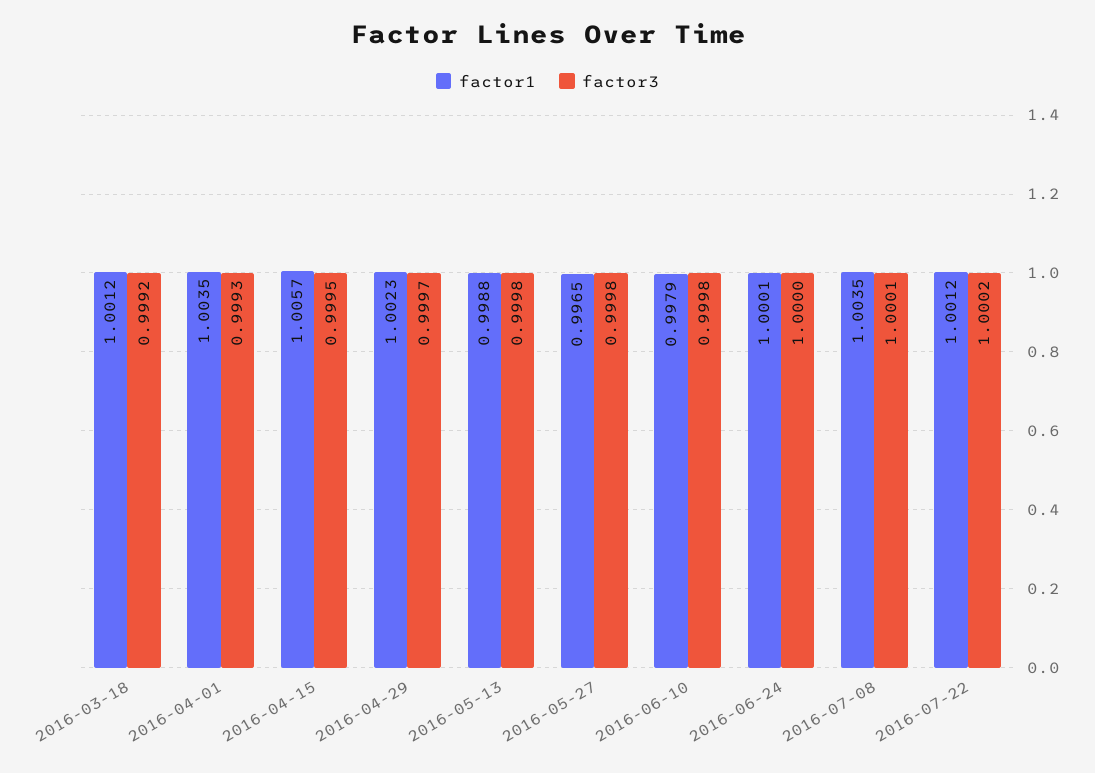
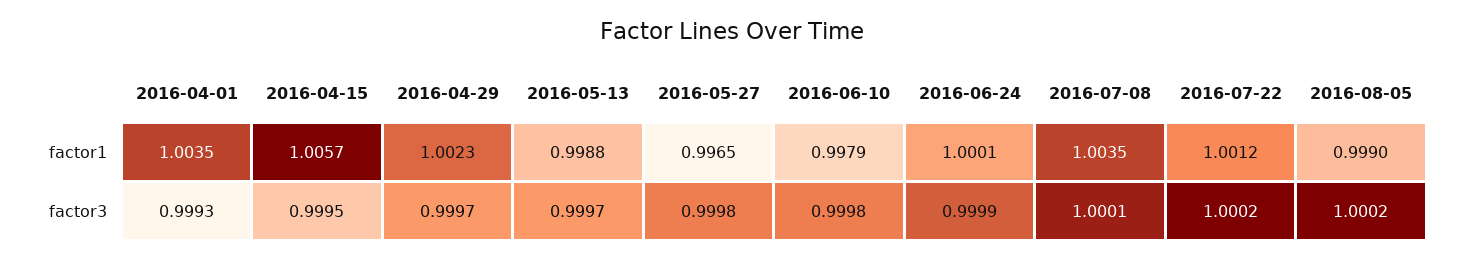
factor1, 2016-03-18: 1.0012 -> none
factor3, 2016-03-18: 0.9992 -> none
factor3, 2016-05-13: 0.9998 -> 0.9997
factor3, 2016-06-24: 1 -> 0.9999
factor1, 2016-08-05: none -> 0.999
factor3, 2016-08-05: none -> 1.0002

